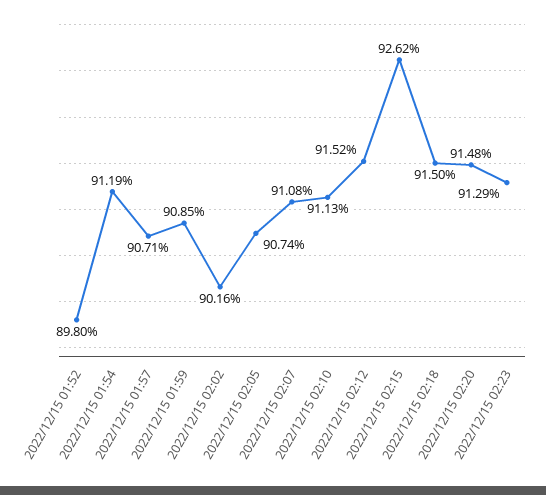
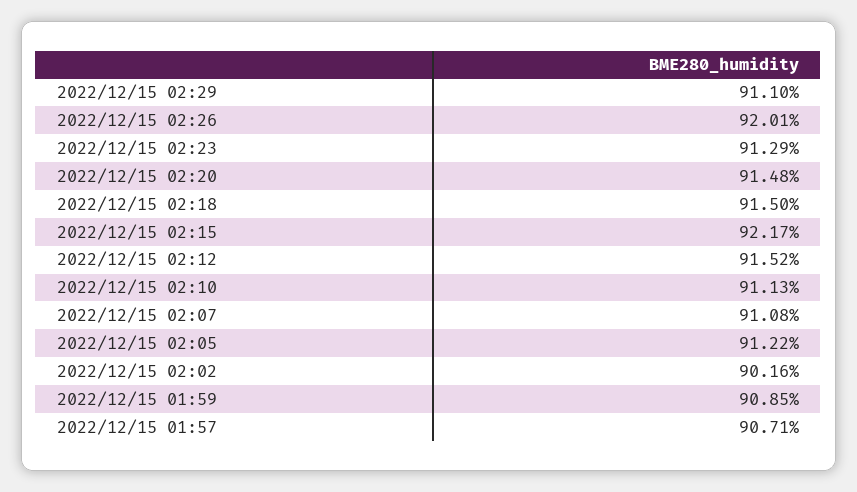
2022/12/15 01:52: 89.8 -> none
2022/12/15 01:54: 91.19 -> none
2022/12/15 02:05: 90.74 -> 91.22
2022/12/15 02:15: 92.62 -> 92.17
2022/12/15 02:29: none -> 91.1
2022/12/15 02:26: none -> 92.01

